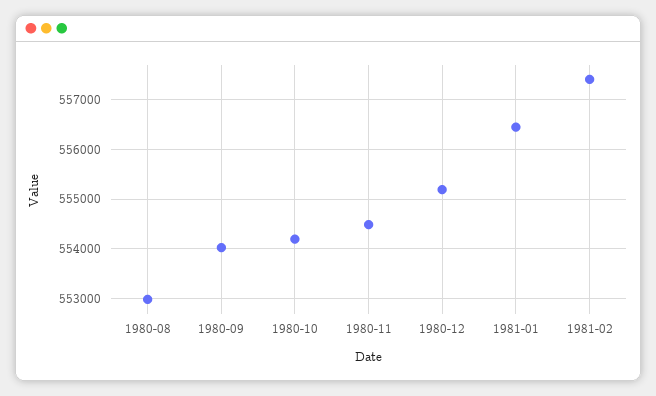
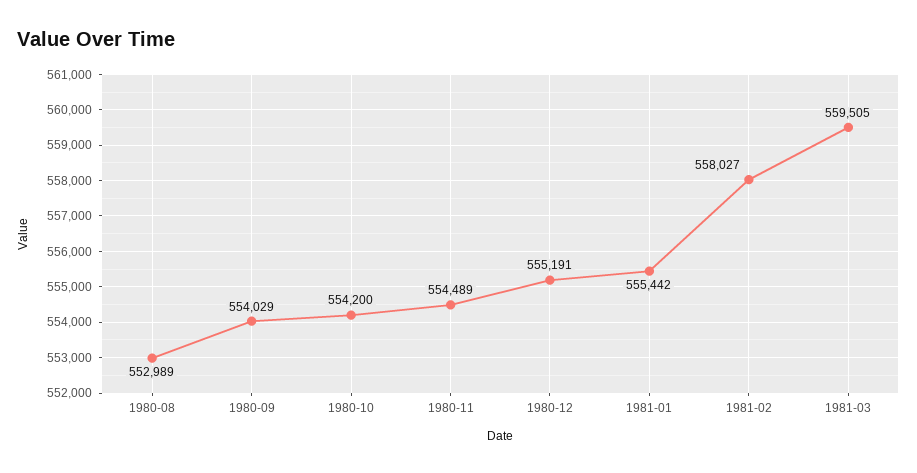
1981-01: 556400 -> 555442
1981-02: 557400 -> 558027
1981-03: none -> 559505

